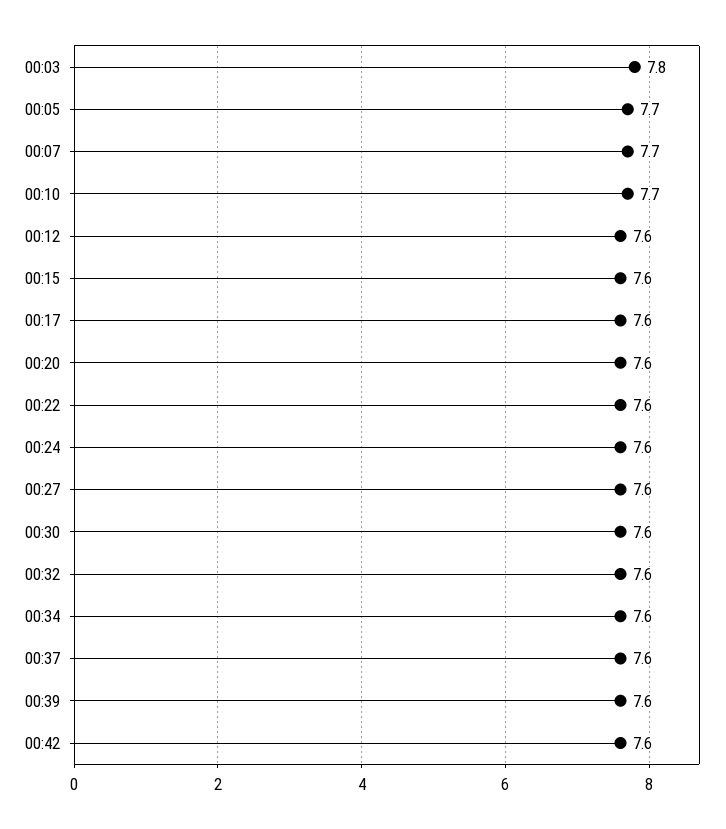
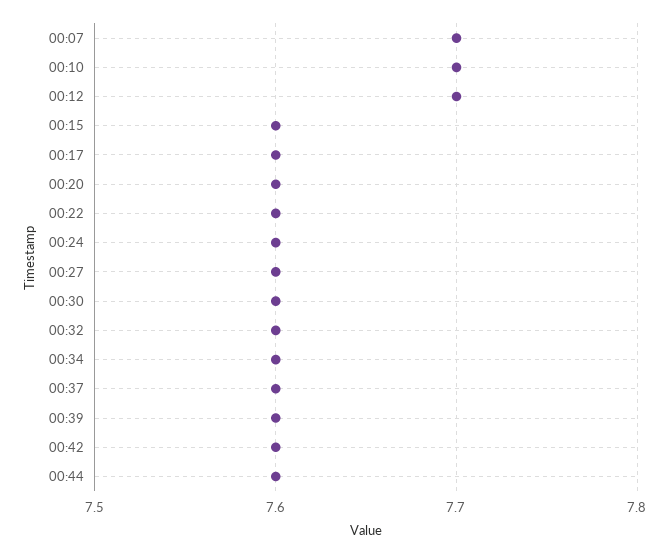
00:03: 7.8 -> none
00:05: 7.7 -> none
00:12: 7.6 -> 7.7
00:44: none -> 7.6

